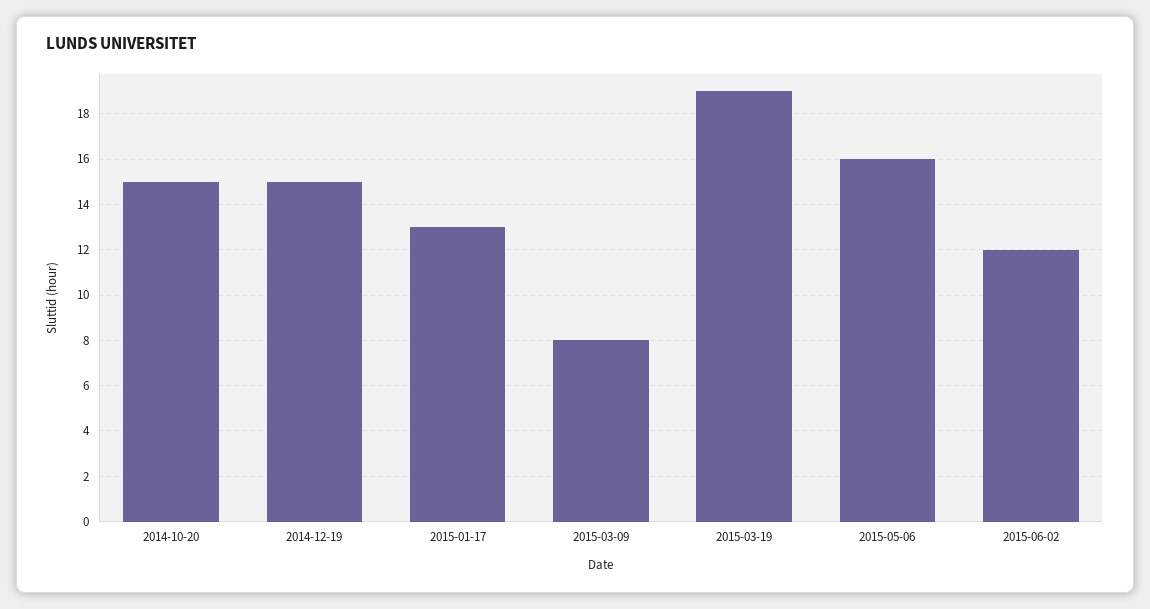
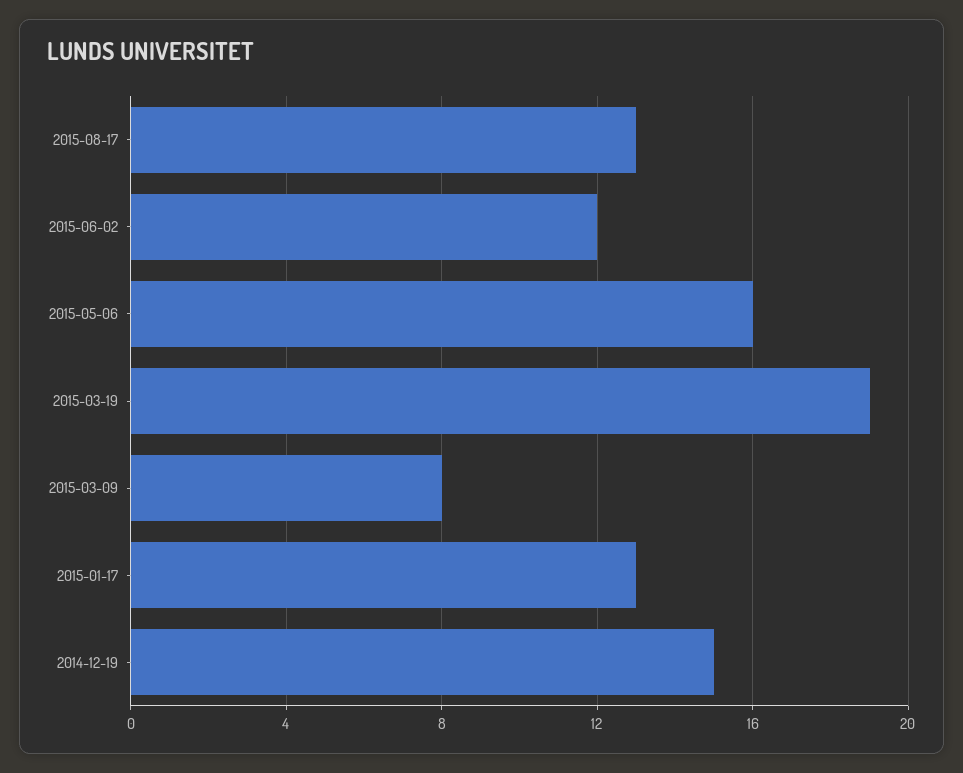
2014-10-20: 15 -> none
2015-08-17: none -> 13

